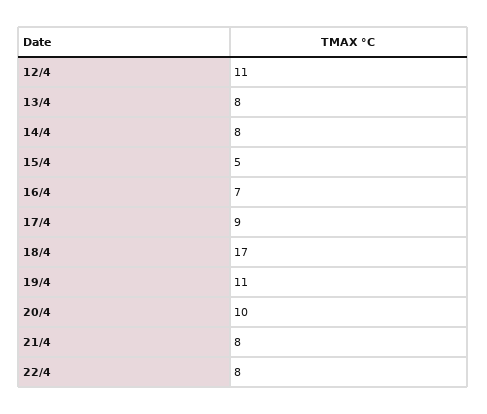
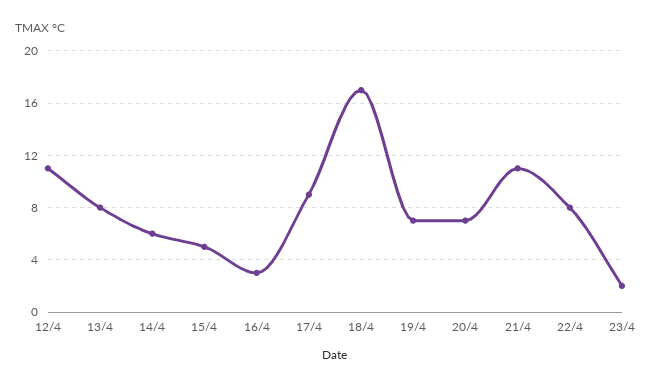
14/4: 8 -> 6
16/4: 7 -> 3
19/4: 11 -> 7
20/4: 10 -> 7
21/4: 8 -> 11
23/4: none -> 2

